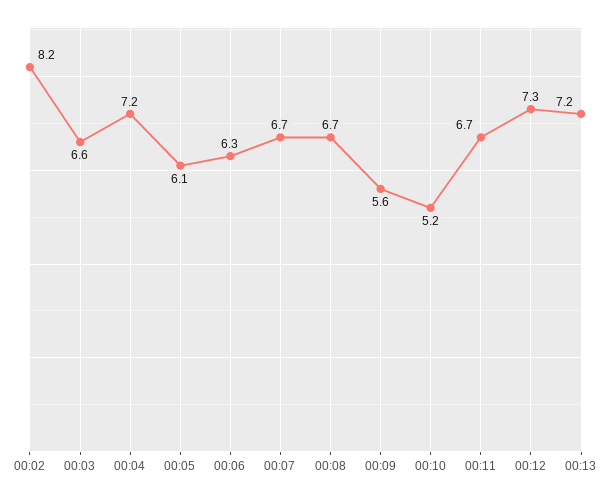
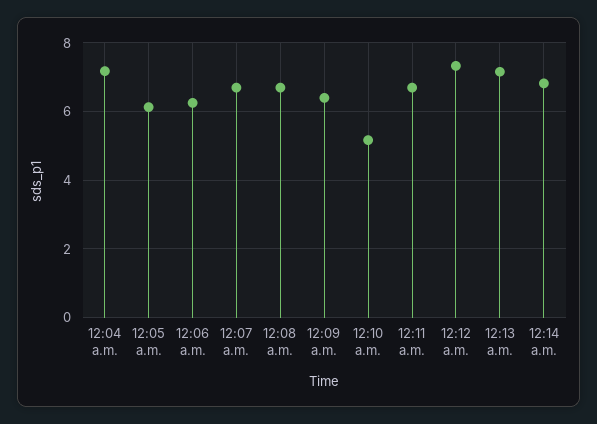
00:02: 8.2 -> none
00:03: 6.6 -> none
00:09: 5.6 -> 6.4
12:14 a.m.: none -> 6.8

